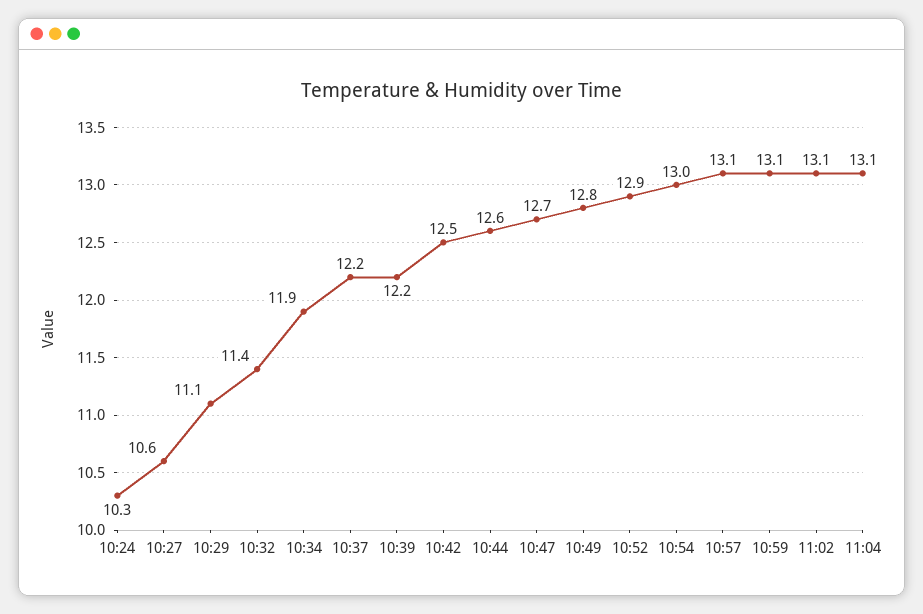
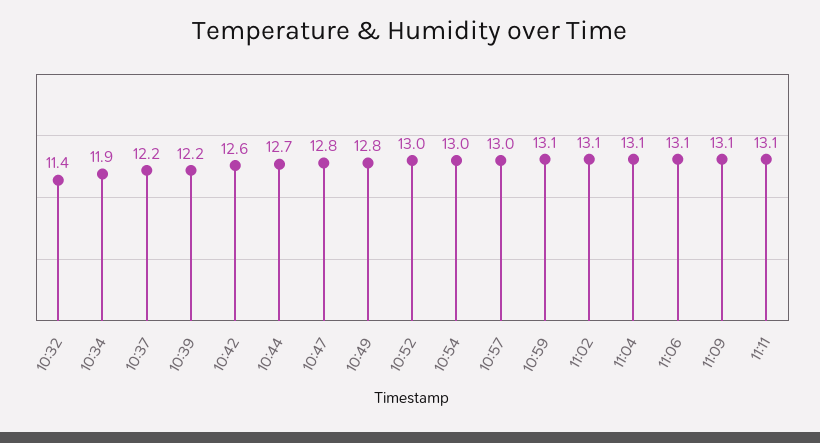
10:24: 10.3 -> none
10:27: 10.6 -> none
10:29: 11.1 -> none
10:42: 12.5 -> 12.6
10:44: 12.6 -> 12.7
10:47: 12.7 -> 12.8
10:52: 12.9 -> 13
10:57: 13.1 -> 13
11:06: none -> 13.1
11:09: none -> 13.1
11:11: none -> 13.1

